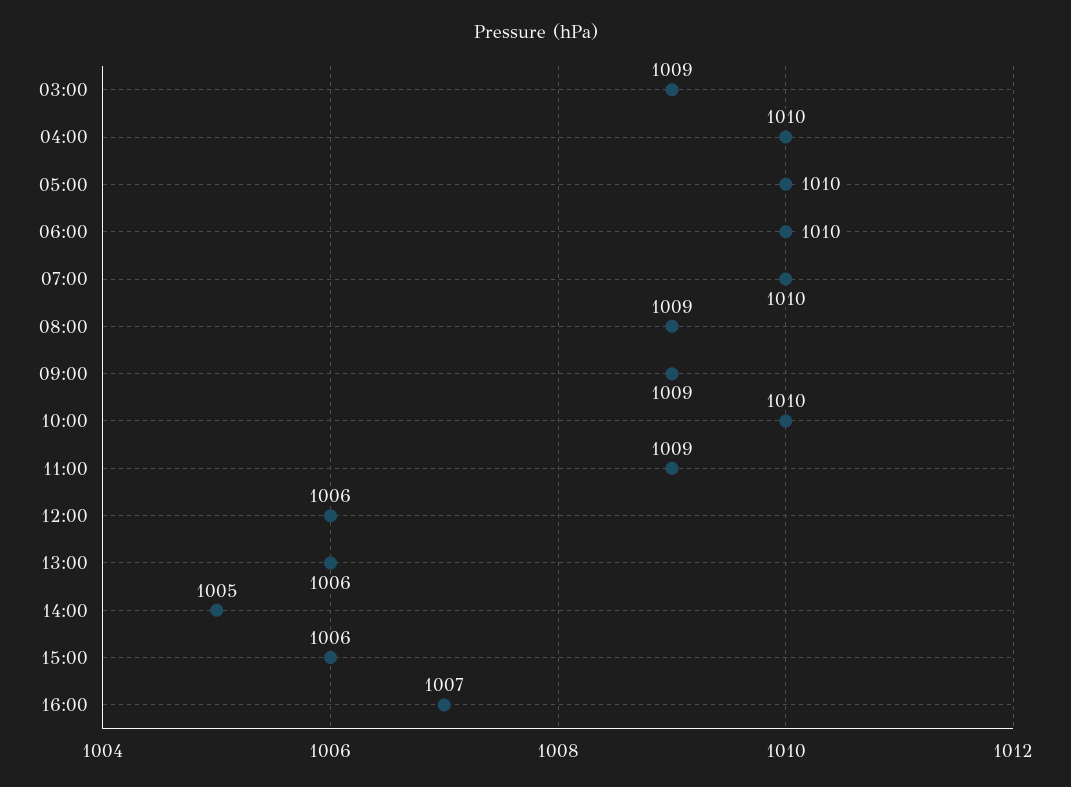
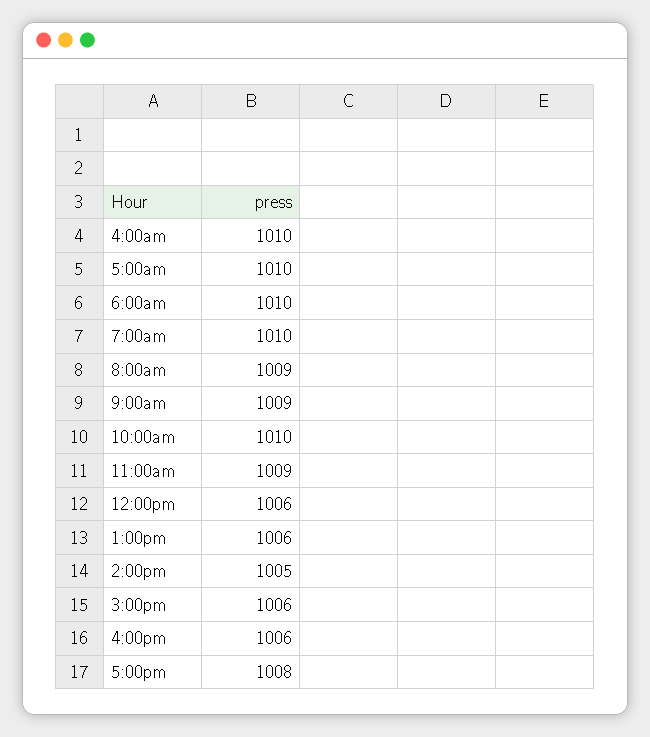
03:00: 1009 -> none
16:00: 1007 -> 1006
5:00pm: none -> 1008

